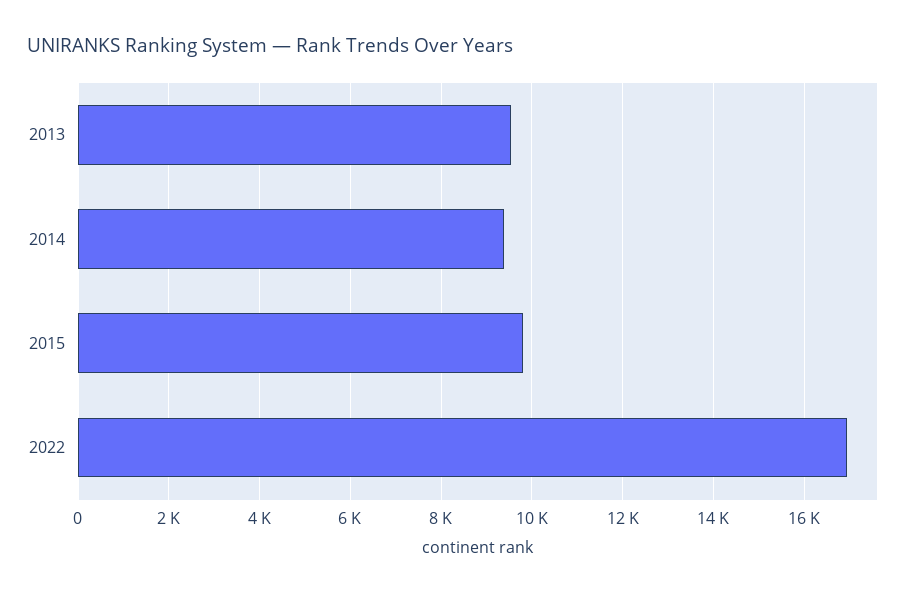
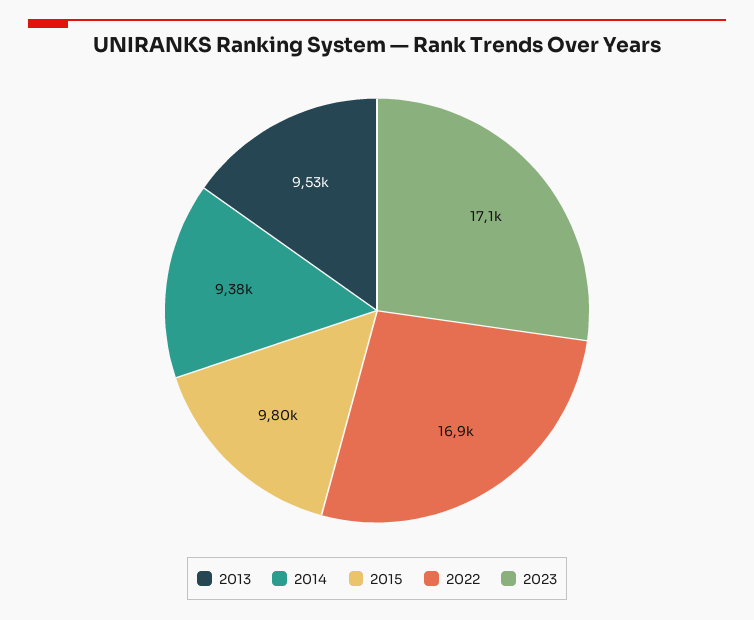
2023: none -> 17100

